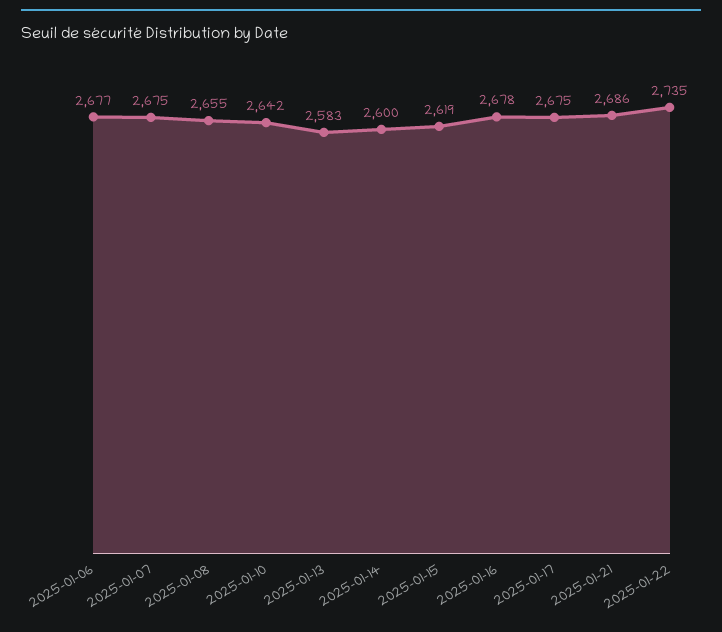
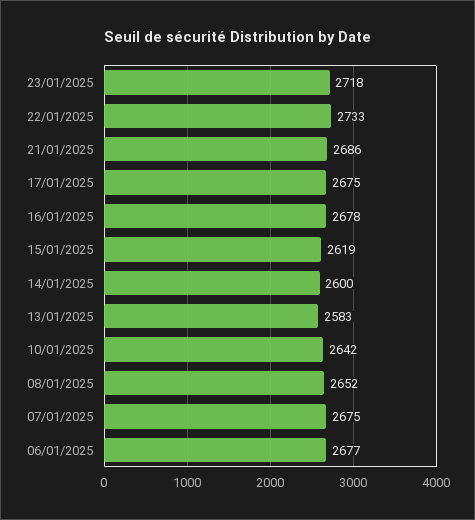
2025-01-08: 2655 -> 2652
2025-01-22: 2735 -> 2733
23/01/2025: none -> 2718

